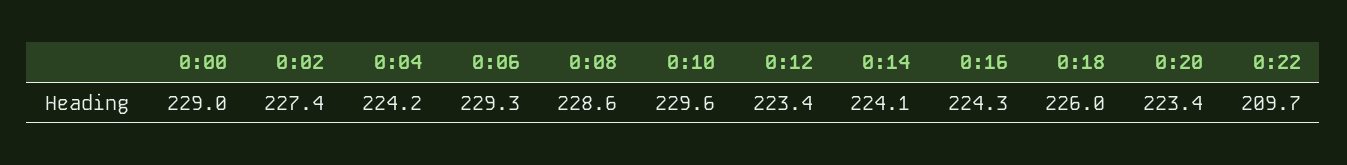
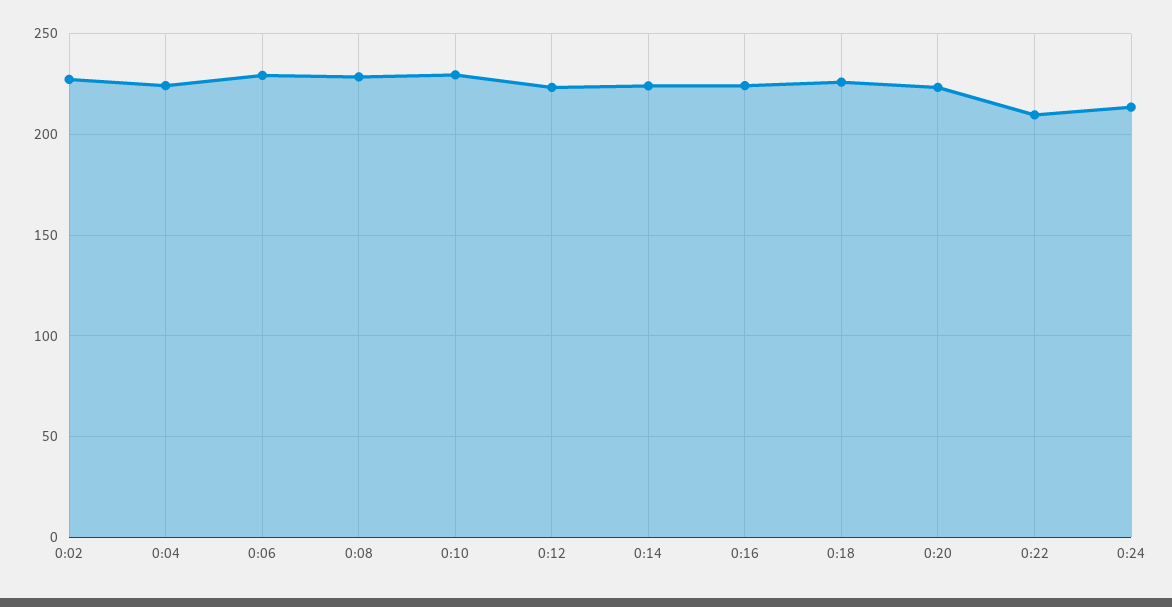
0:00: 229 -> none
0:24: none -> 215

